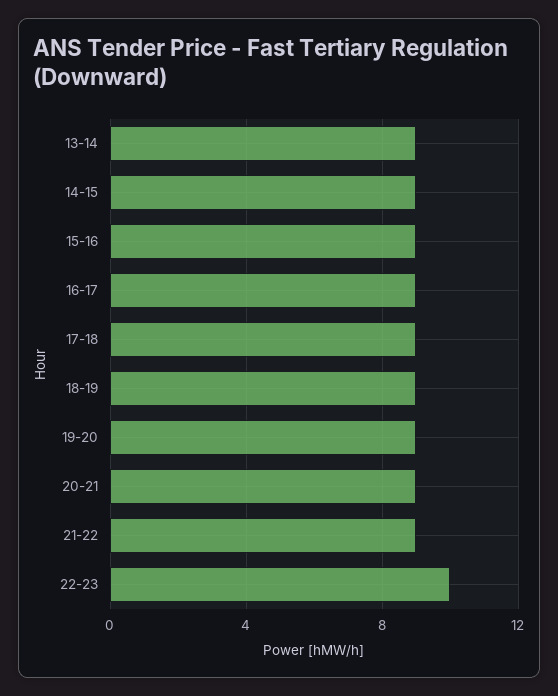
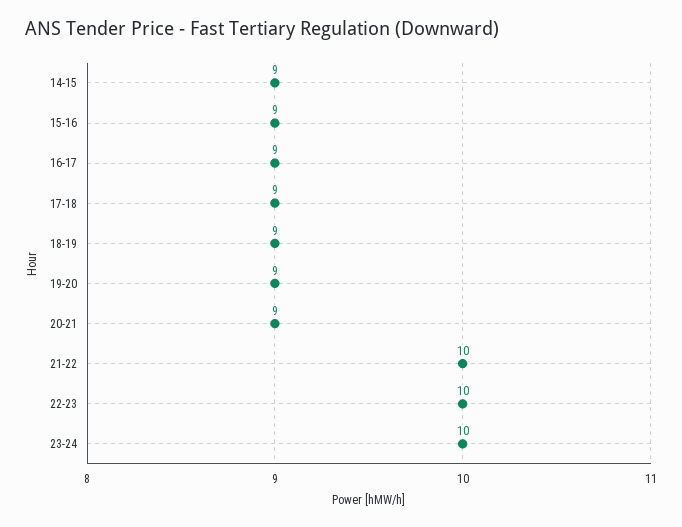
13-14: 9 -> none
21-22: 9 -> 10
23-24: none -> 10

